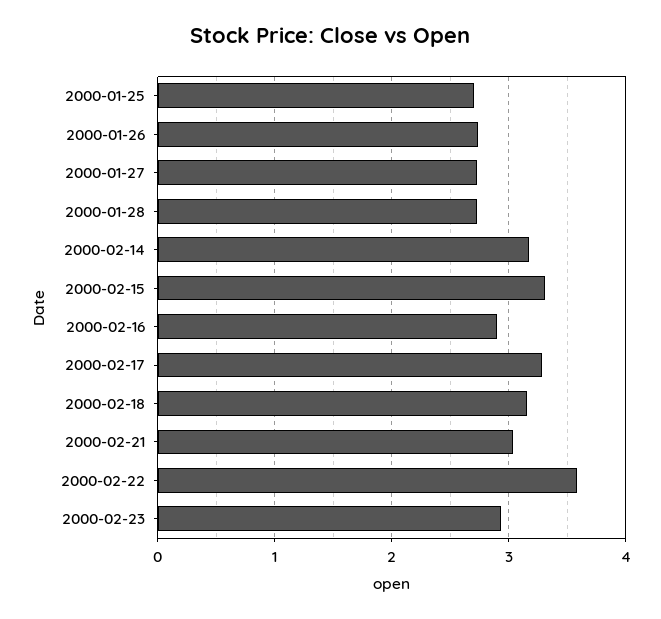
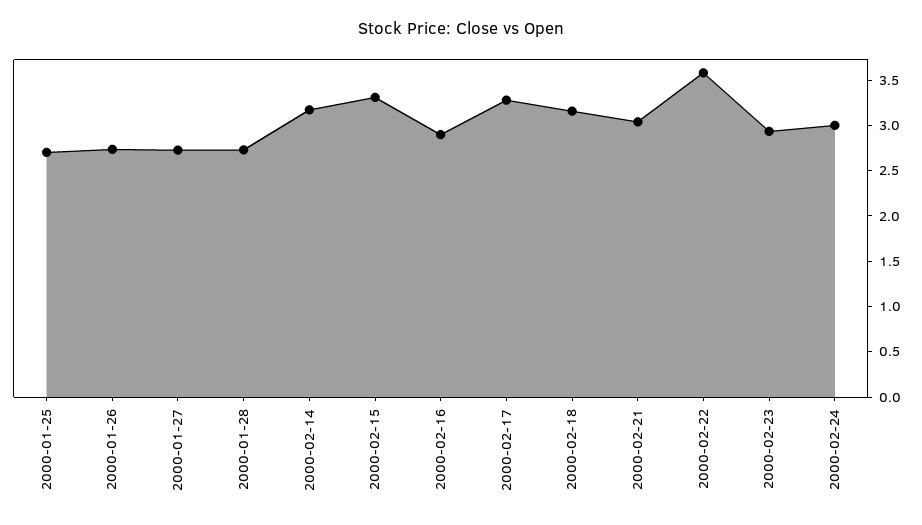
2000-02-24: none -> 3

